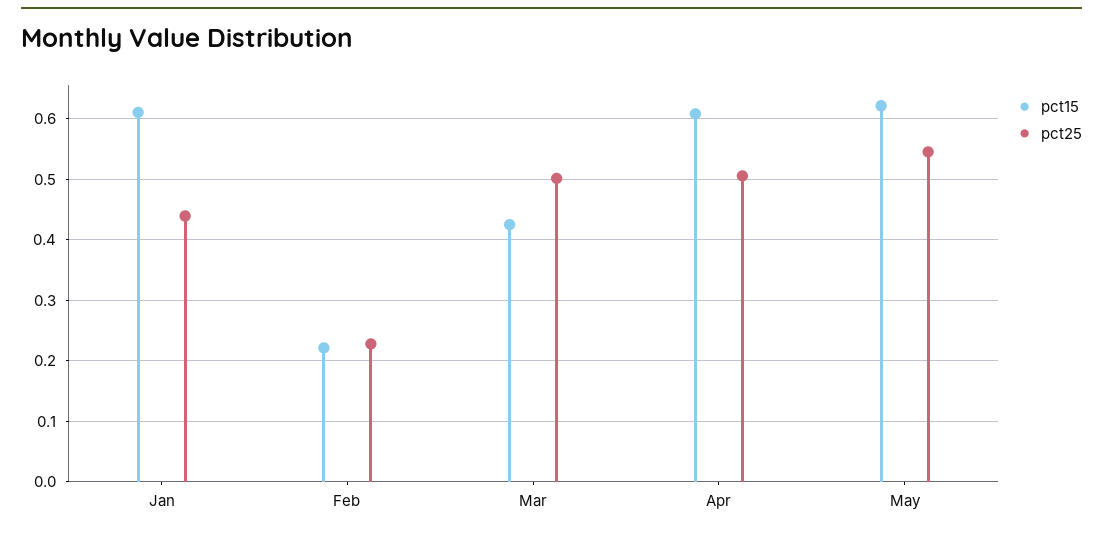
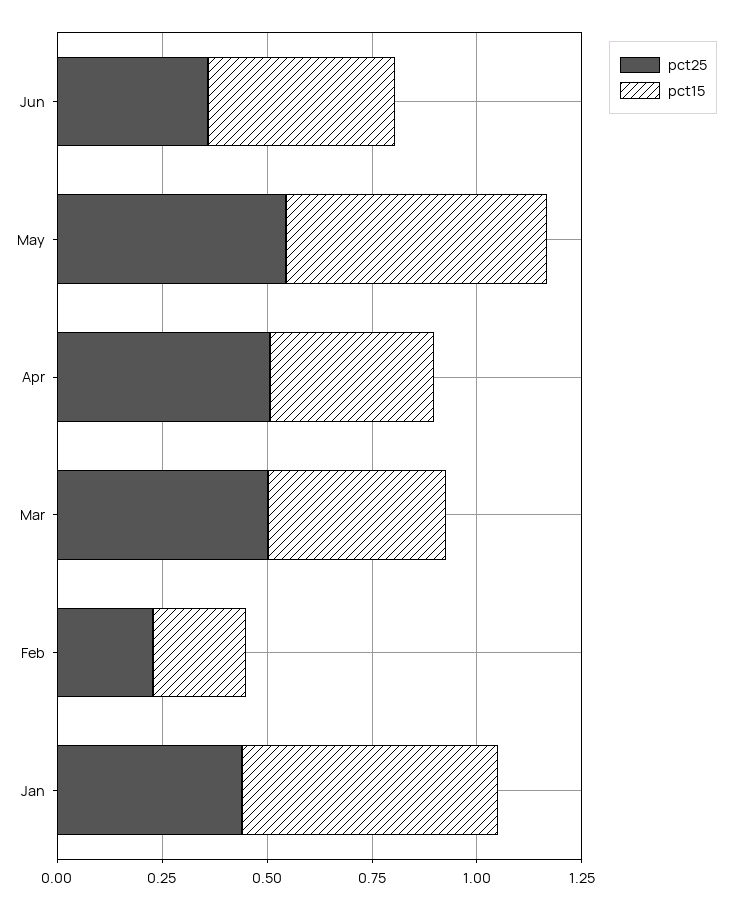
pct15, Apr: 0.61 -> 0.4
pct25, Jun: none -> 0.35
pct15, Jun: none -> 0.45

